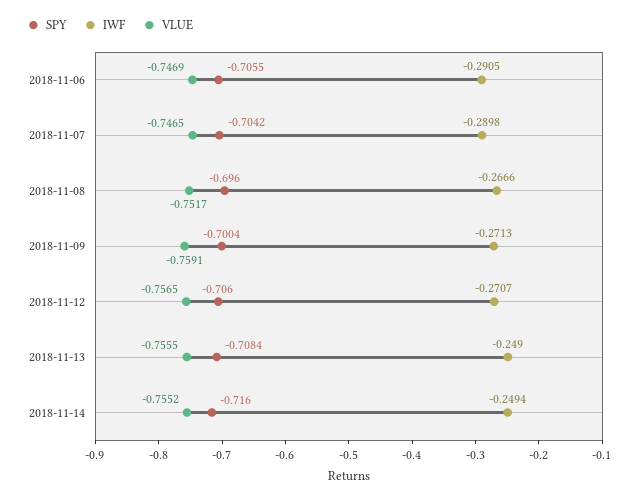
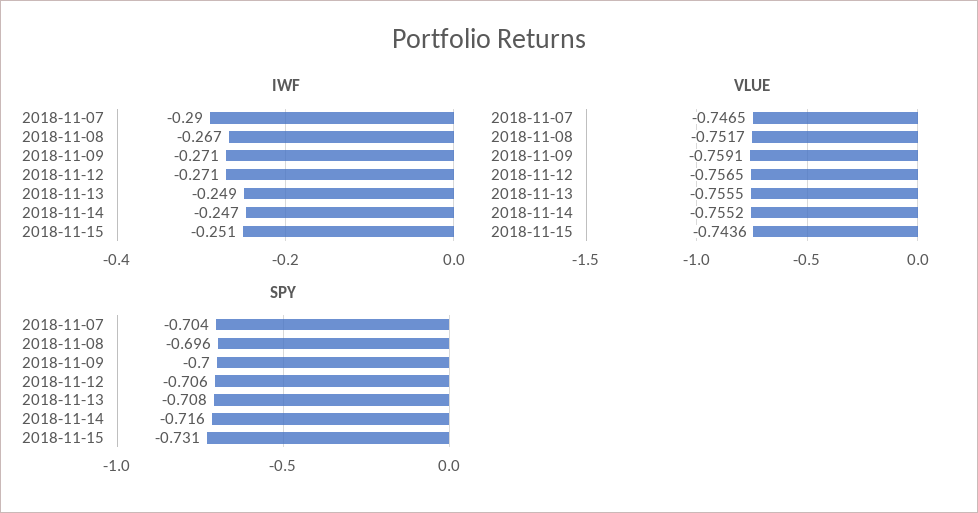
SPY, 2018-11-06: -0.7055 -> none
IWF, 2018-11-06: -0.2905 -> none
VLUE, 2018-11-06: -0.7469 -> none
IWF, 2018-11-14: -0.2494 -> -0.247
IWF, 2018-11-15: none -> -0.251
VLUE, 2018-11-15: none -> -0.7436
SPY, 2018-11-15: none -> -0.731

